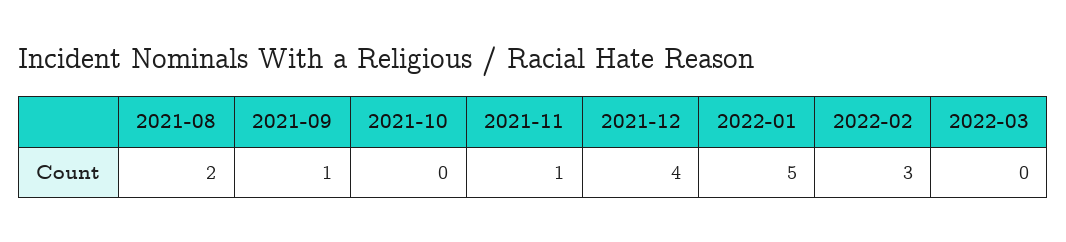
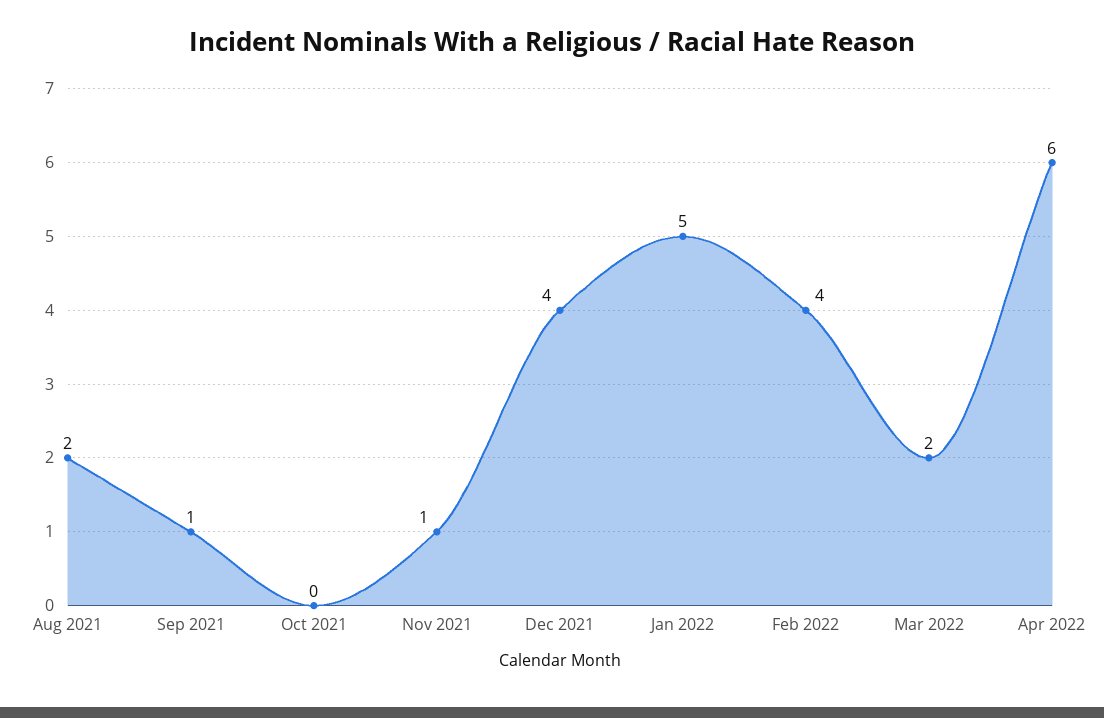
2022-02: 3 -> 4
2022-03: 0 -> 2
Apr 2022: none -> 6

